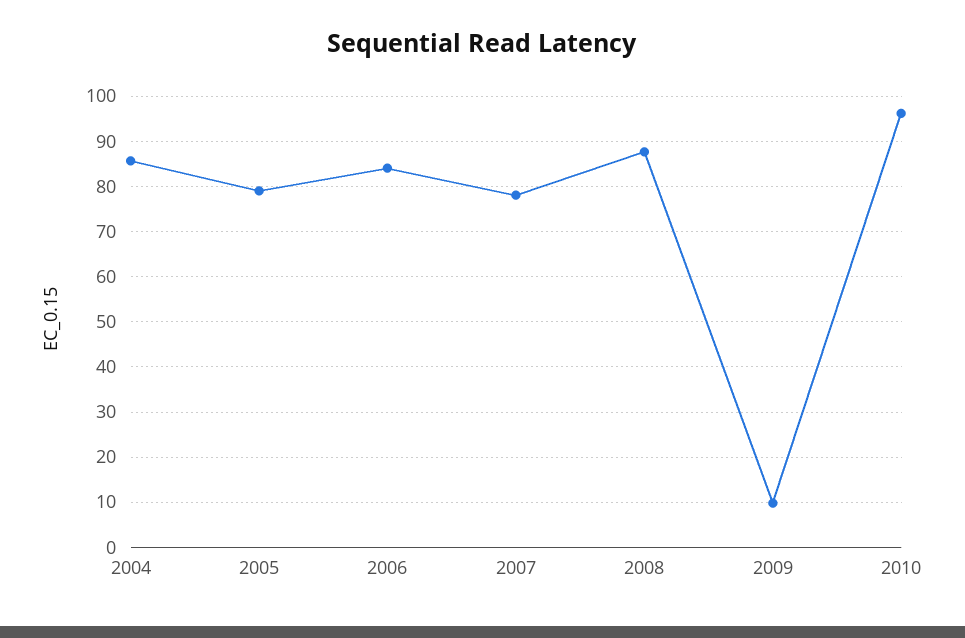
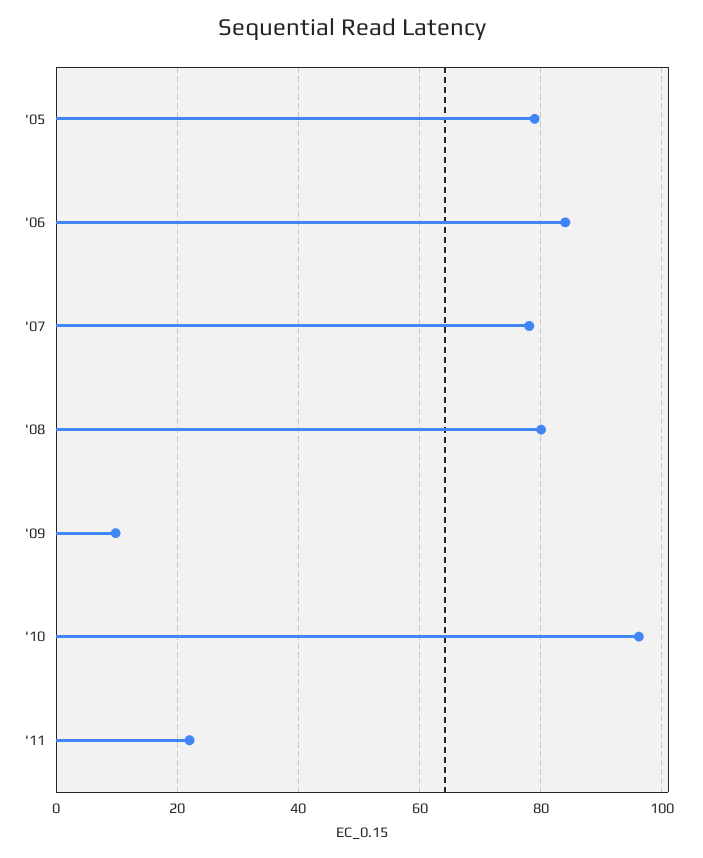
2004: 86 -> none
2008: 88 -> 80
'11: none -> 22

